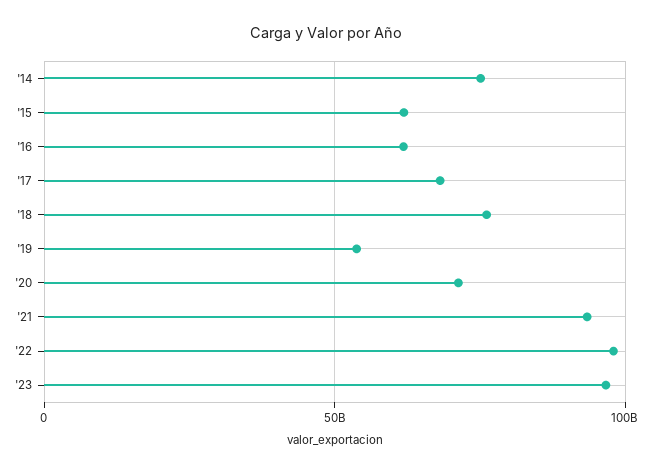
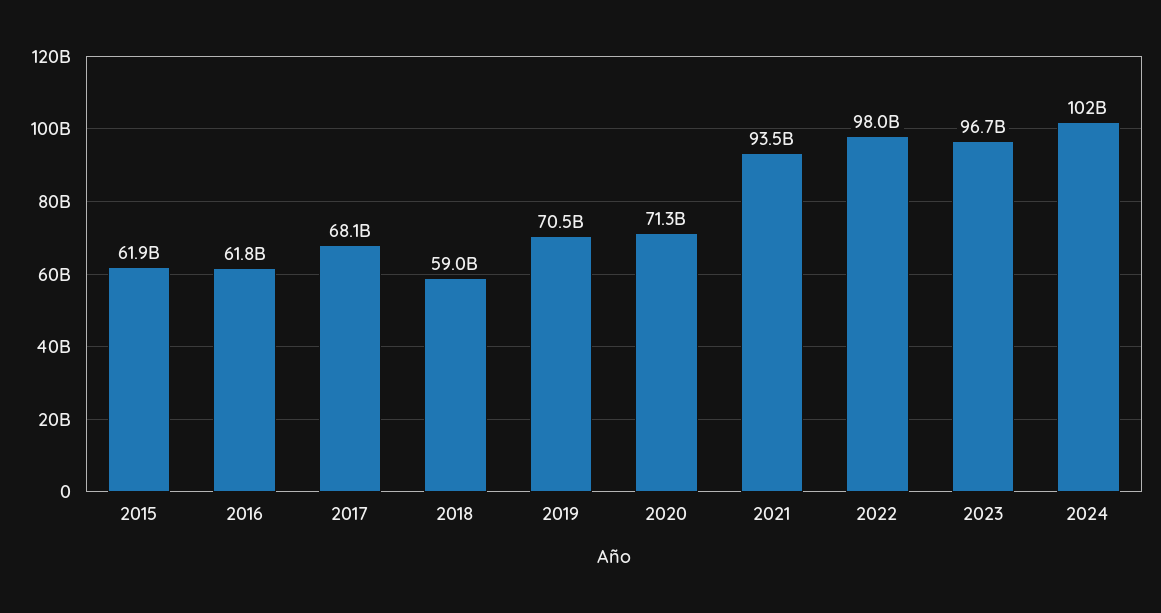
'14: 75000000000 -> none
'18: 75000000000 -> 59000000000
'19: 55000000000 -> 70500000000
2024: none -> 102000000000

